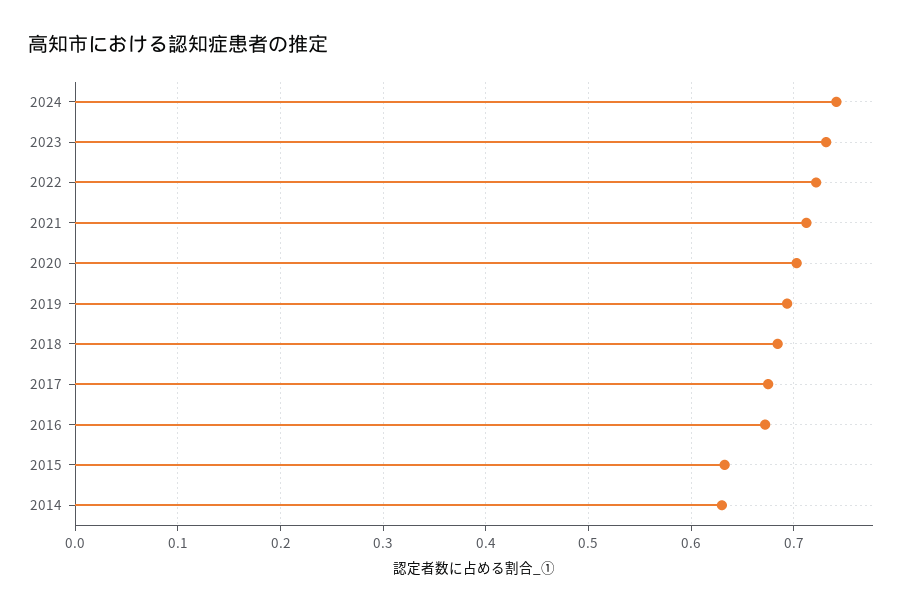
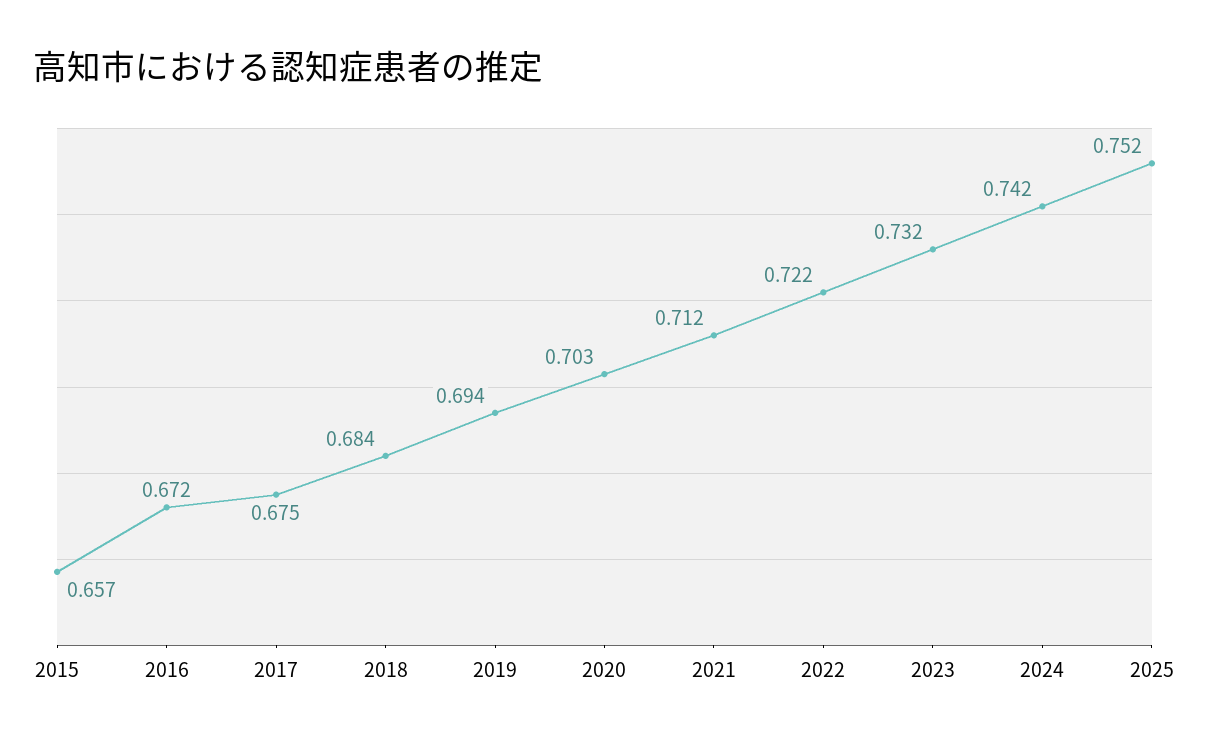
2015: 0.63 -> 0.657
2014: 0.63 -> none
2025: none -> 0.752

